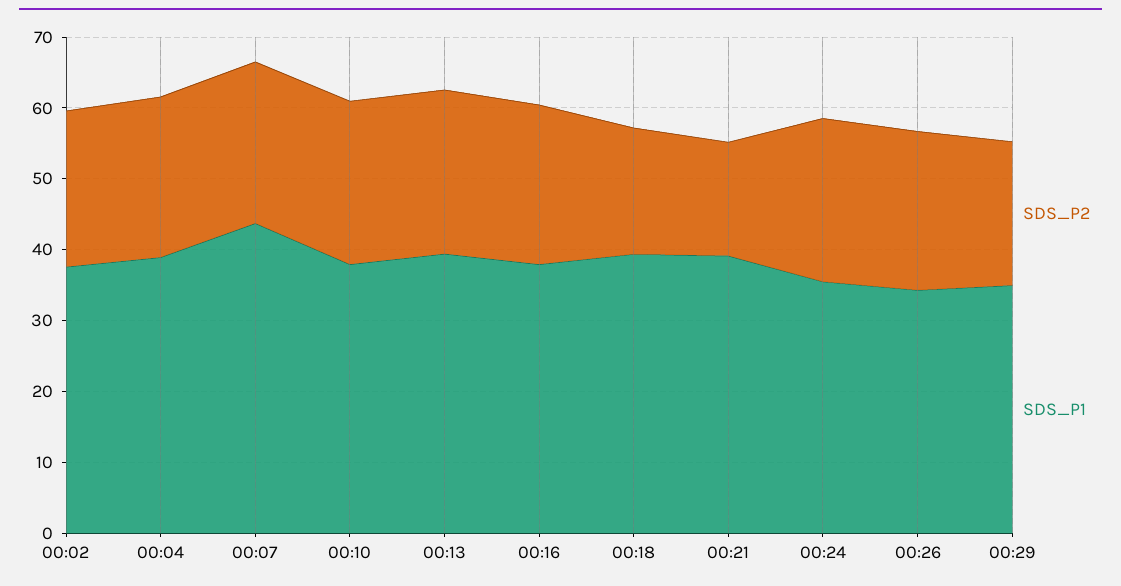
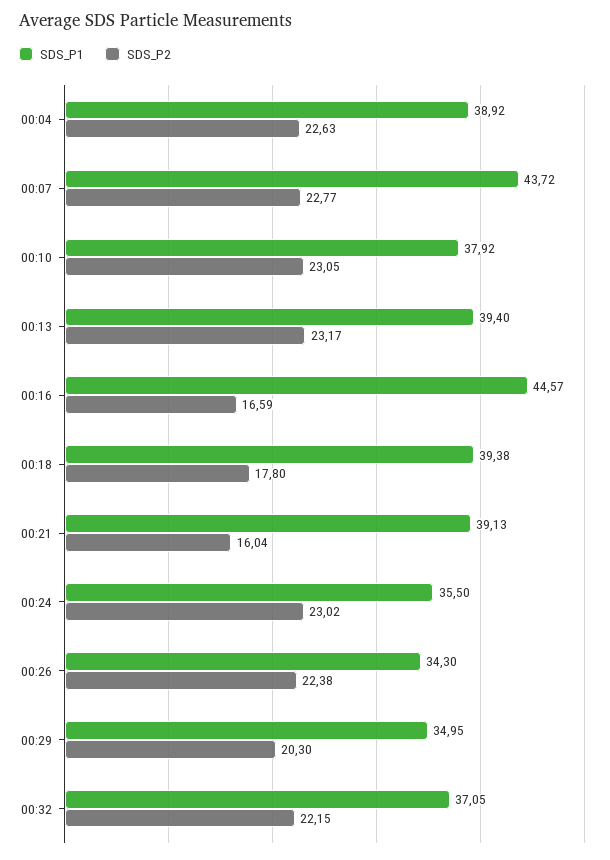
SDS_P2, 00:02: 22 -> none
SDS_P1, 00:02: 38 -> none
SDS_P2, 00:16: 22 -> 16.59
SDS_P1, 00:16: 38 -> 44.57
SDS_P1, 00:32: none -> 37.05
SDS_P2, 00:32: none -> 22.15

